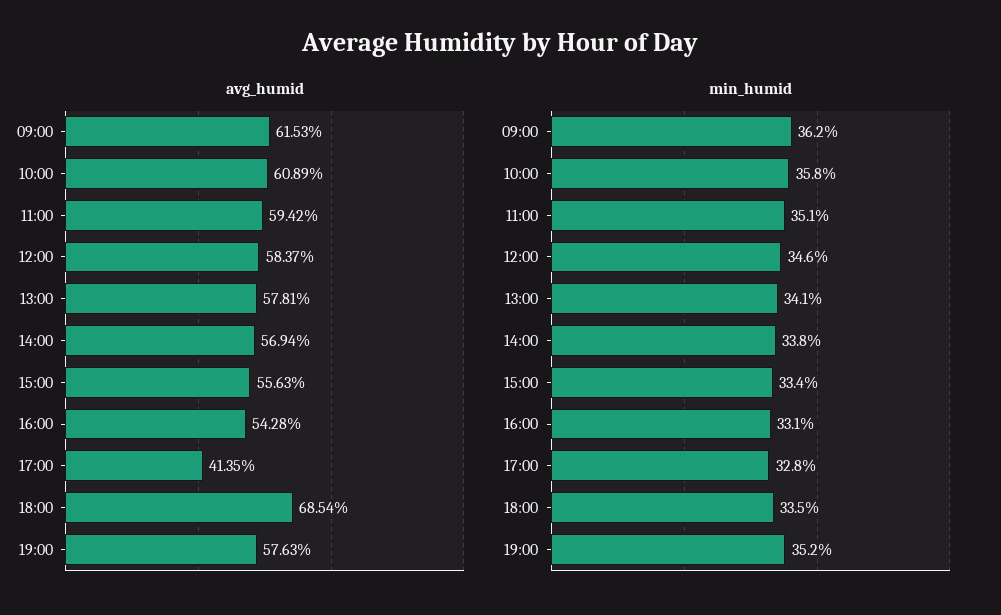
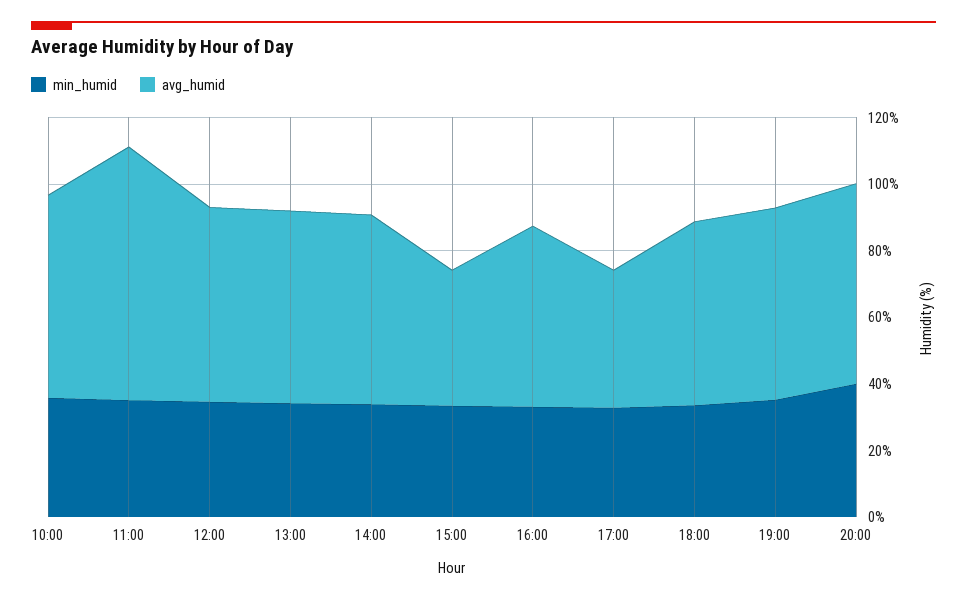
avg_humid, 09:00: 61.53 -> none
avg_humid, 11:00: 59.42 -> 75
avg_humid, 15:00: 55.63 -> 40
avg_humid, 18:00: 68.54 -> 55
min_humid, 09:00: 36.2 -> none
min_humid, 20:00: none -> 40
avg_humid, 20:00: none -> 60

